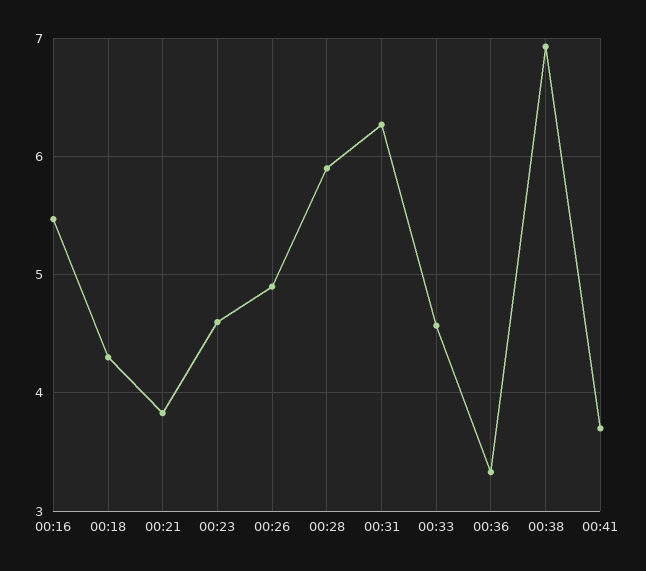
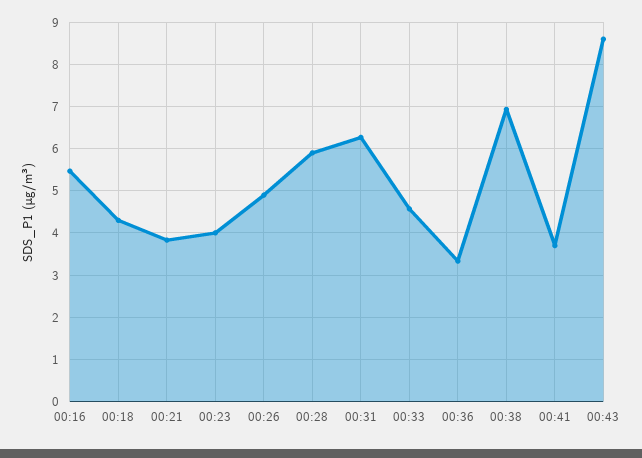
00:23: 4.6 -> 4
00:43: none -> 8.6

